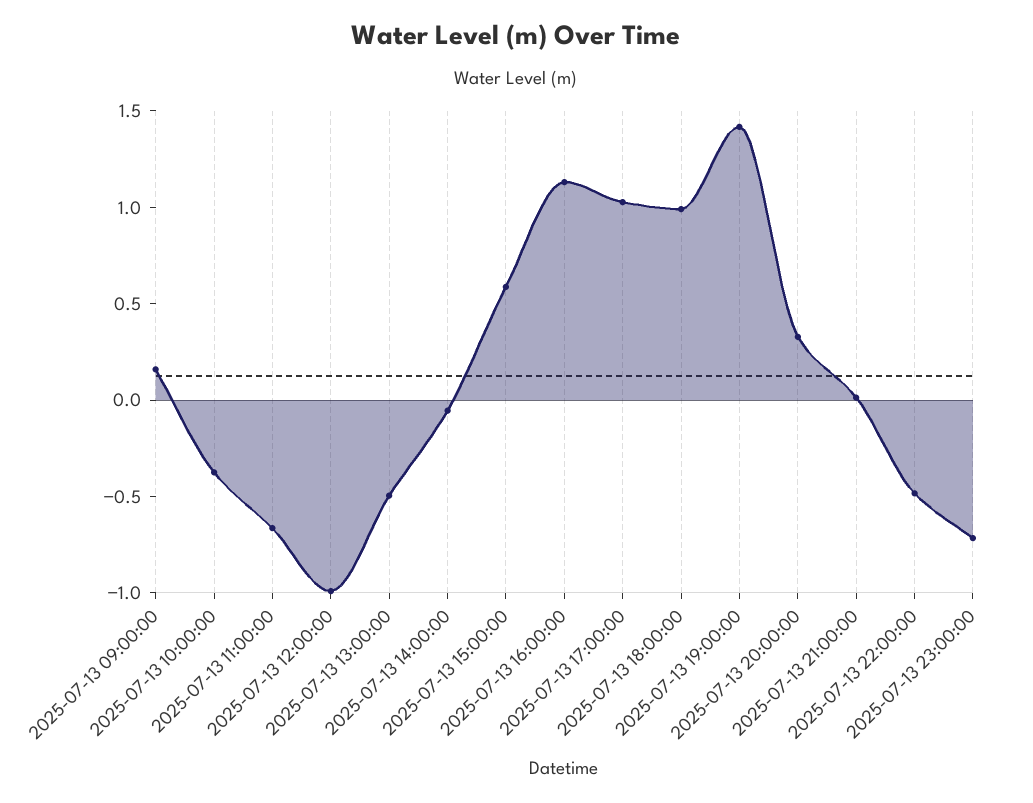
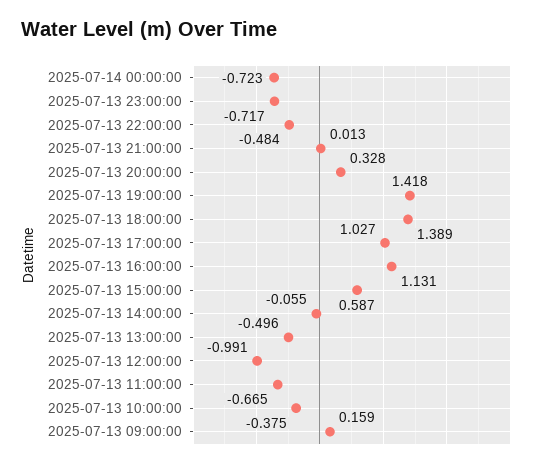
2025-07-13 18:00:00: 1 -> 1.389
2025-07-14 00:00:00: none -> -0.723

